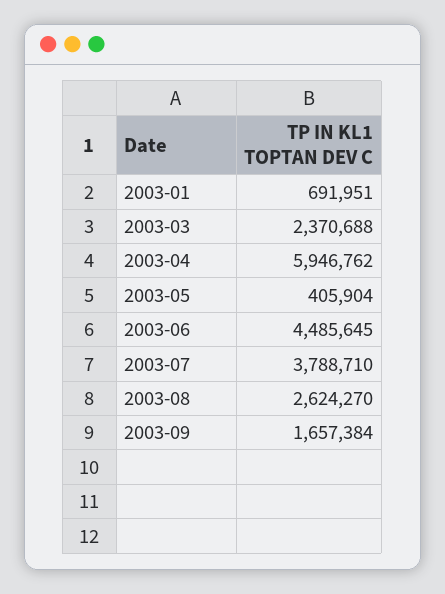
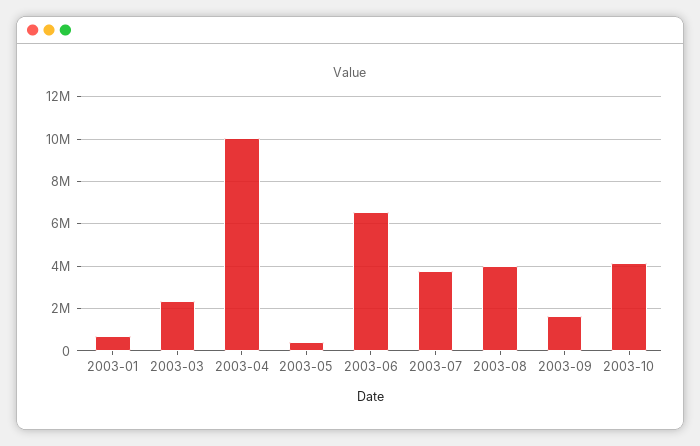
2003-04: 5946762 -> 10000000
2003-06: 4485645 -> 6500000
2003-08: 2624270 -> 4000000
2003-10: none -> 4000000

